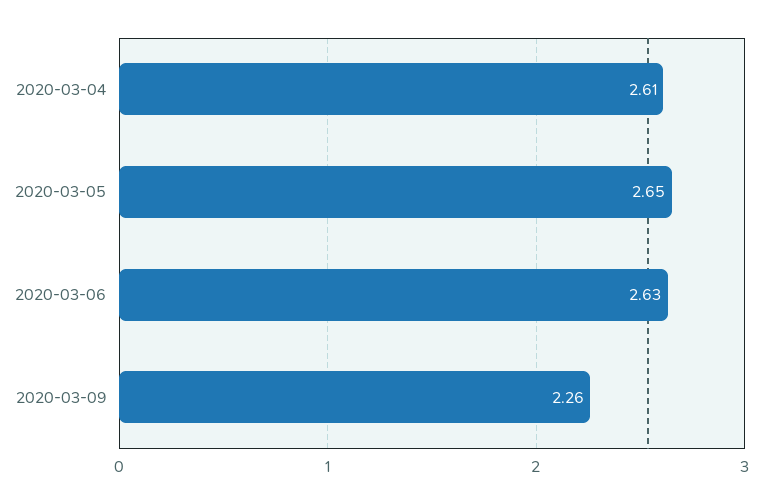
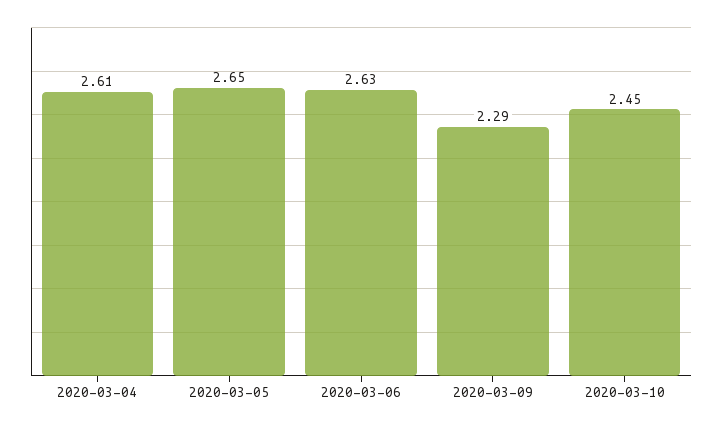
2020-03-09: 2.26 -> 2.29
2020-03-10: none -> 2.45

